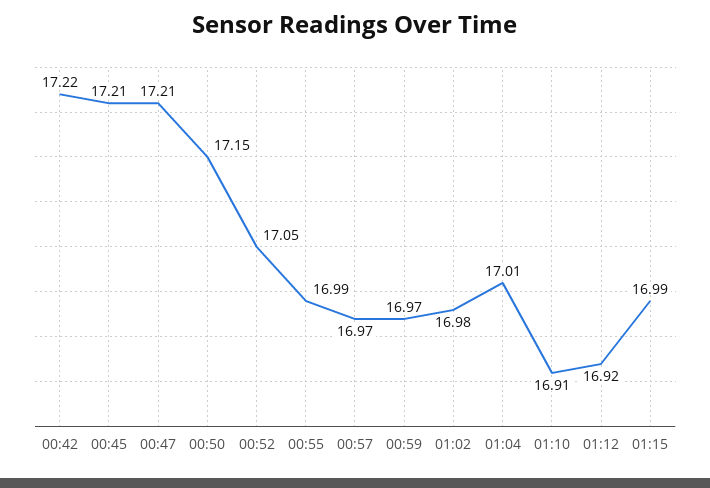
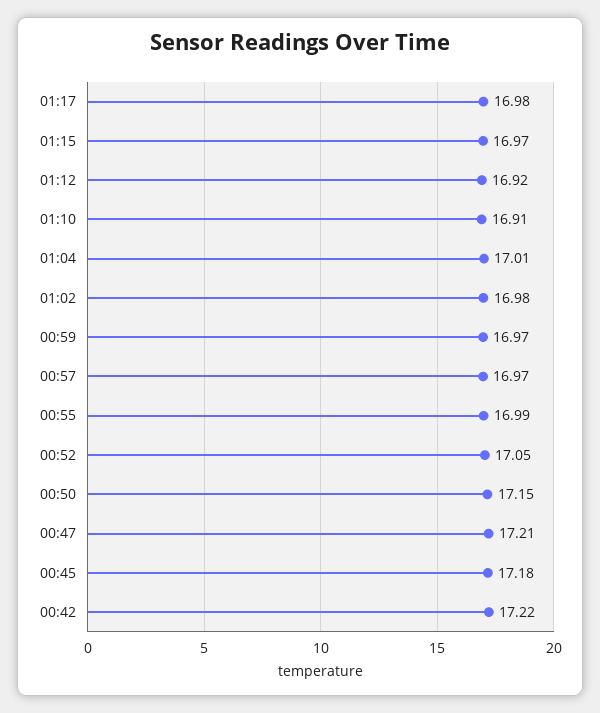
00:45: 17.21 -> 17.18
01:15: 16.99 -> 16.97
01:17: none -> 16.98

